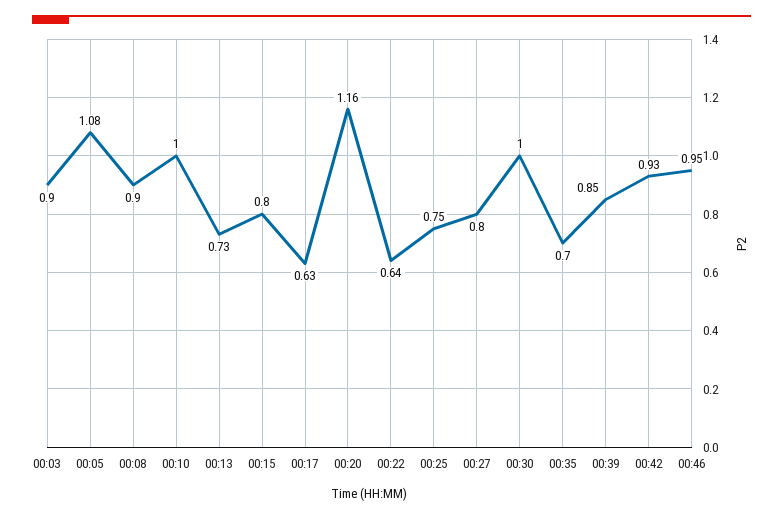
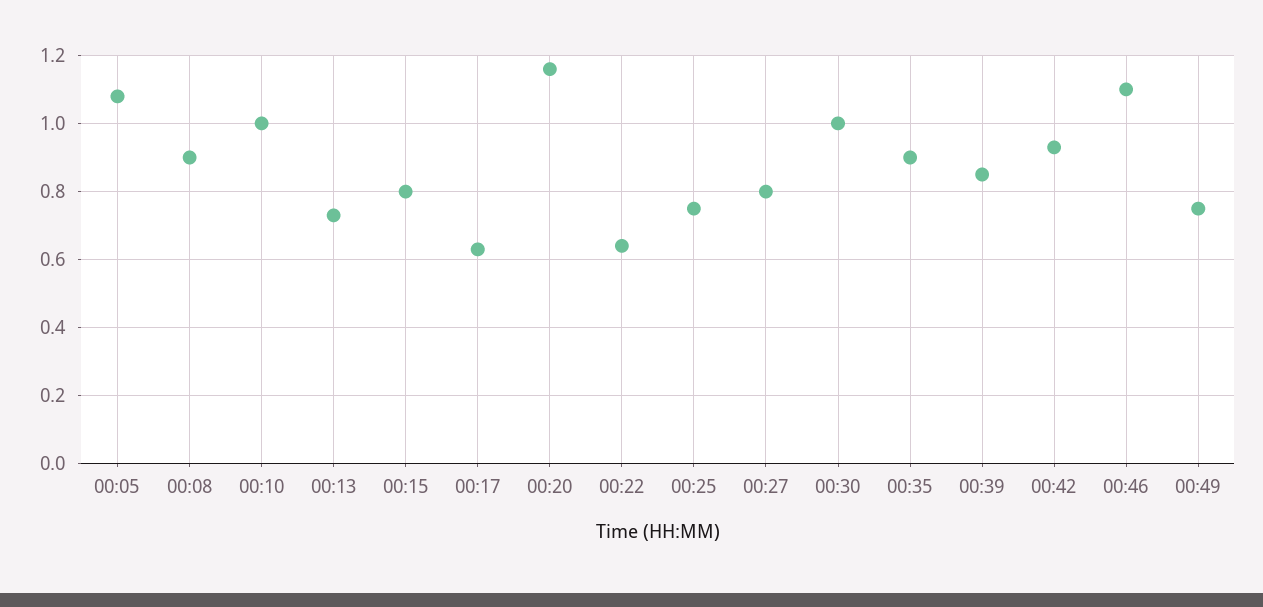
00:03: 0.9 -> none
00:35: 0.7 -> 0.9
00:46: 0.95 -> 1.1
00:49: none -> 0.75

